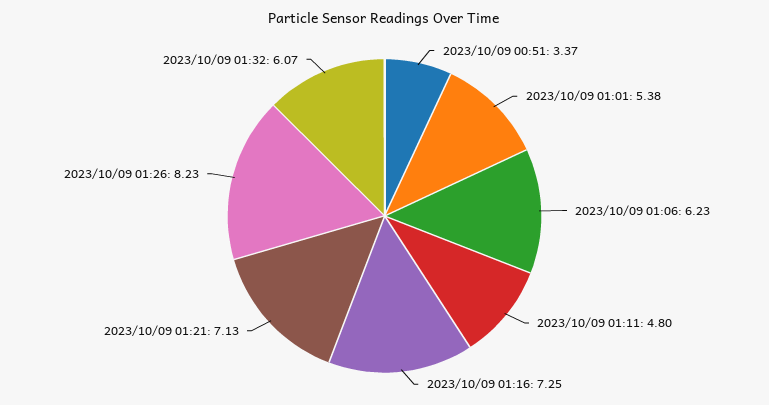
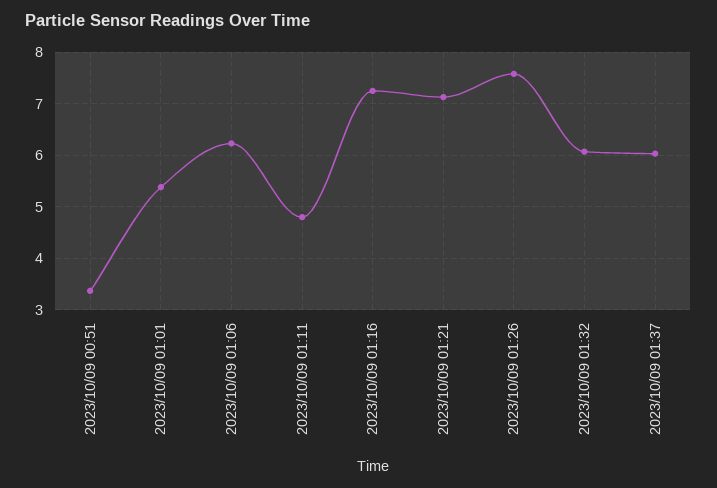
2023/10/09 01:26: 8.23 -> 7.6
2023/10/09 01:37: none -> 6

